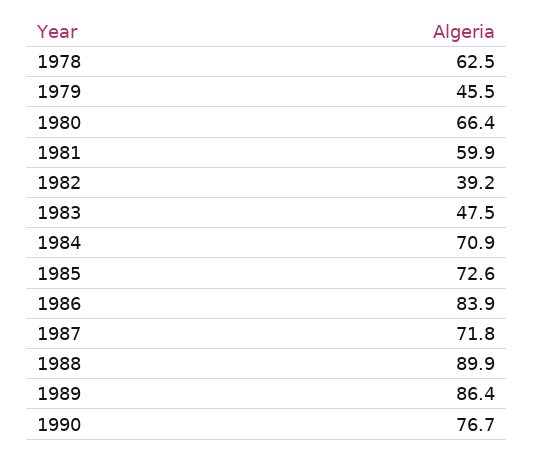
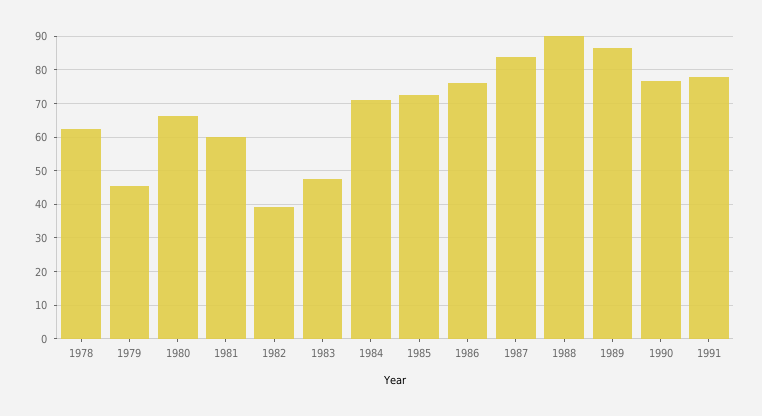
1986: 83.9 -> 76
1987: 71.8 -> 84
1991: none -> 78

